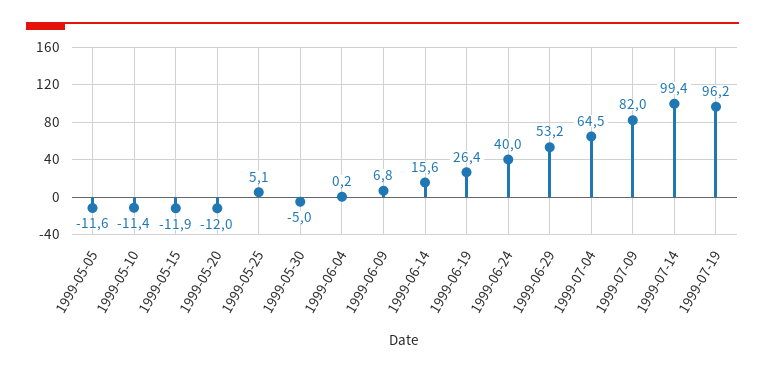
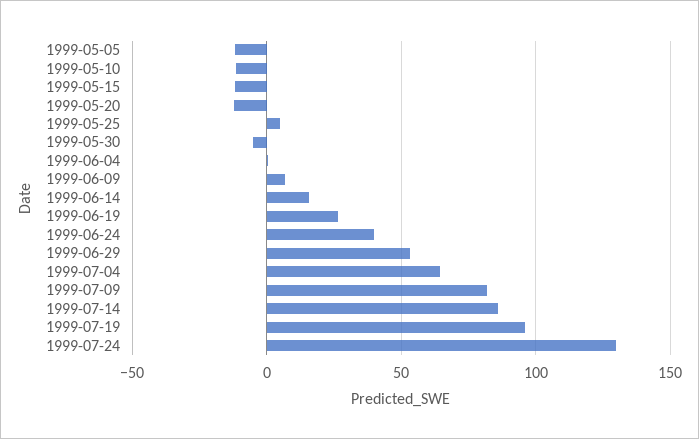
1999-07-14: 99.4 -> 85
1999-07-24: none -> 130

